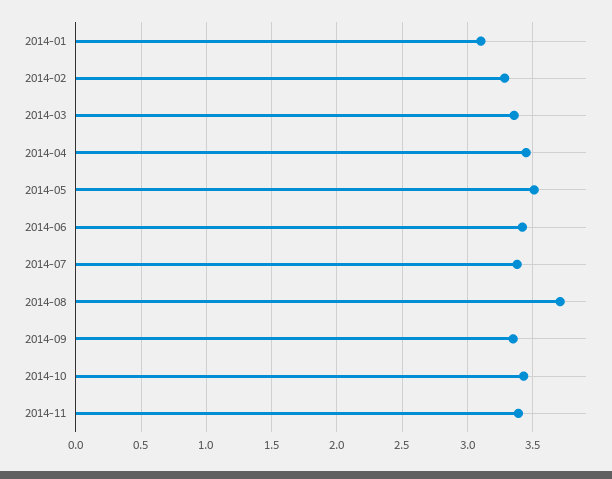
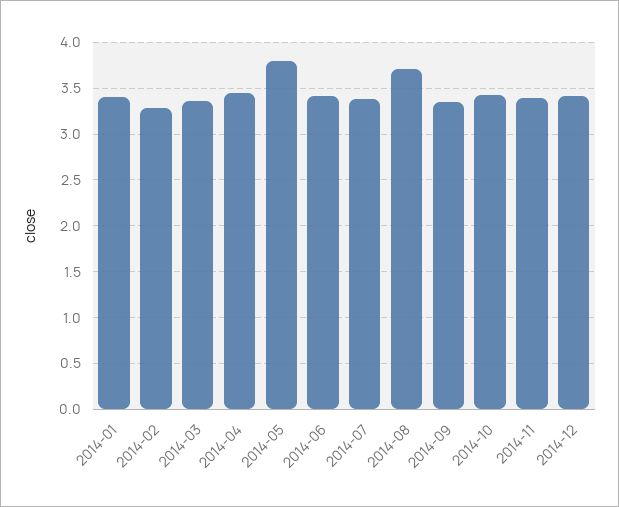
2014-01: 3.1 -> 3.4
2014-05: 3.5 -> 3.8
2014-12: none -> 3.4

